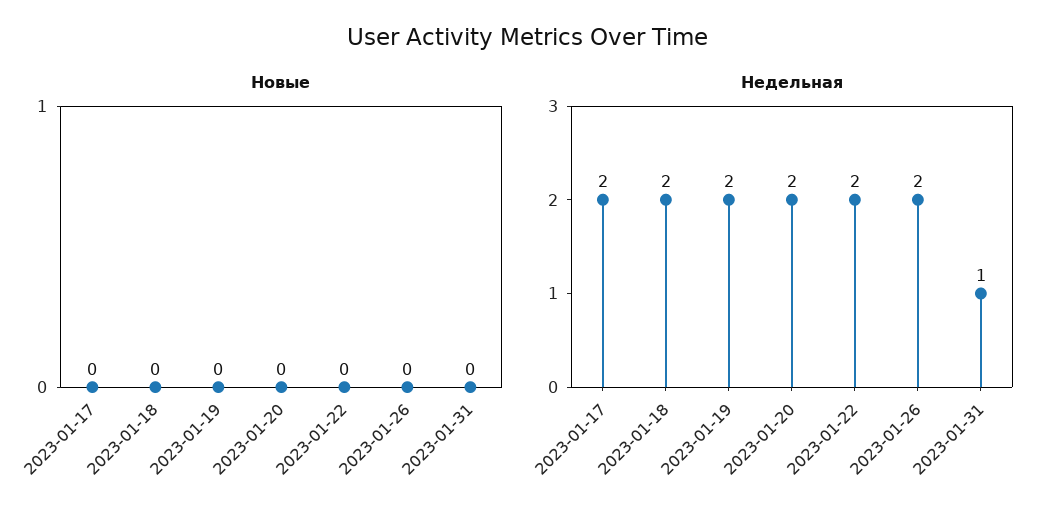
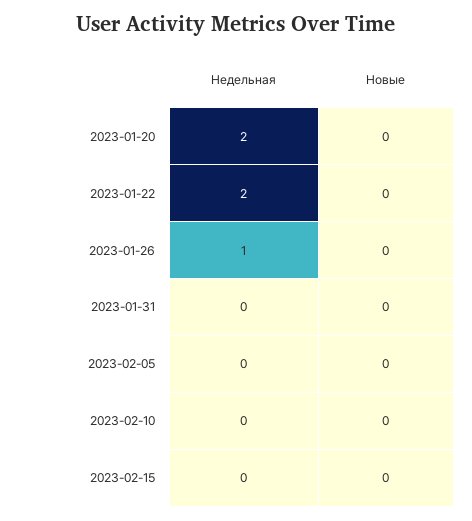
Новые, 2023-01-17: 0 -> none
Новые, 2023-01-18: 0 -> none
Новые, 2023-01-19: 0 -> none
Недельная, 2023-01-17: 2 -> none
Недельная, 2023-01-18: 2 -> none
Недельная, 2023-01-19: 2 -> none
Недельная, 2023-01-26: 2 -> 1
Недельная, 2023-01-31: 1 -> 0
Недельная, 2023-02-05: none -> 0
Новые, 2023-02-05: none -> 0
Недельная, 2023-02-10: none -> 0
Новые, 2023-02-10: none -> 0
Недельная, 2023-02-15: none -> 0
Новые, 2023-02-15: none -> 0

